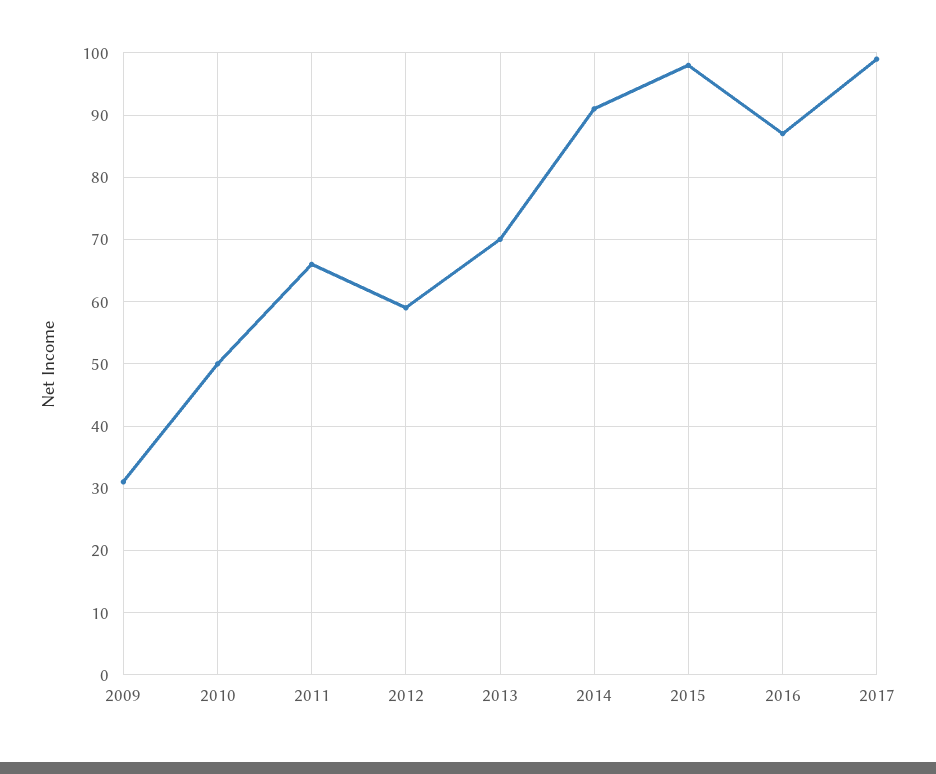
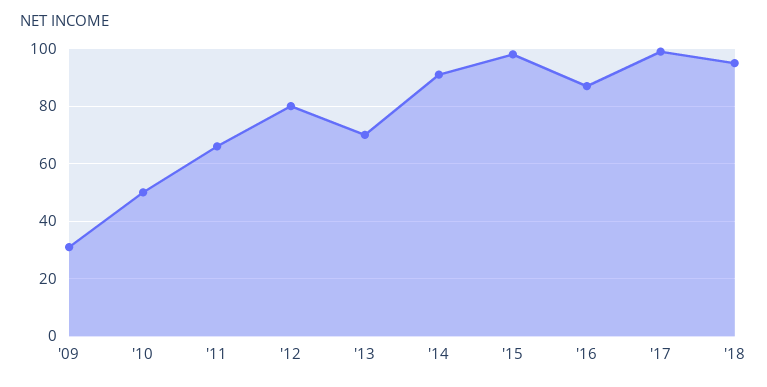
2012: 59 -> 80
'18: none -> 95

